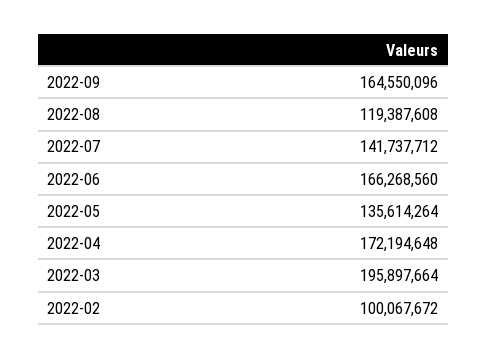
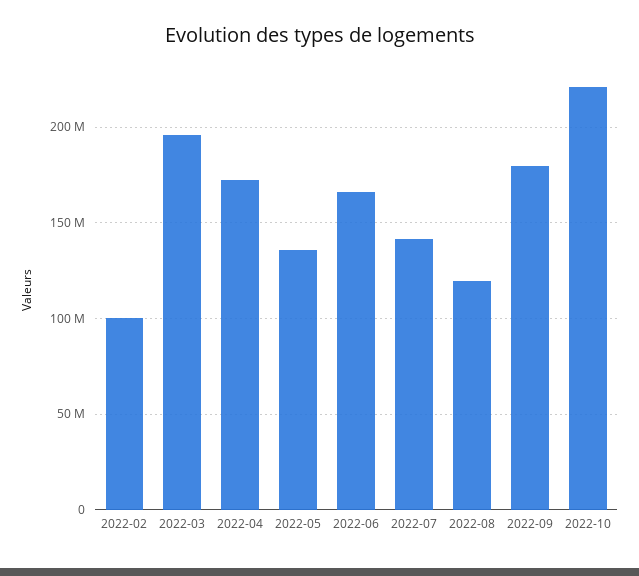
2022-09: 164550096 -> 180000000
2022-10: none -> 220000000

